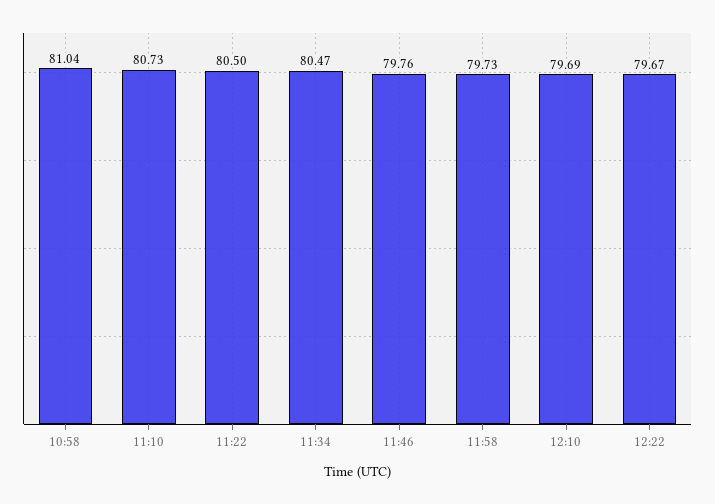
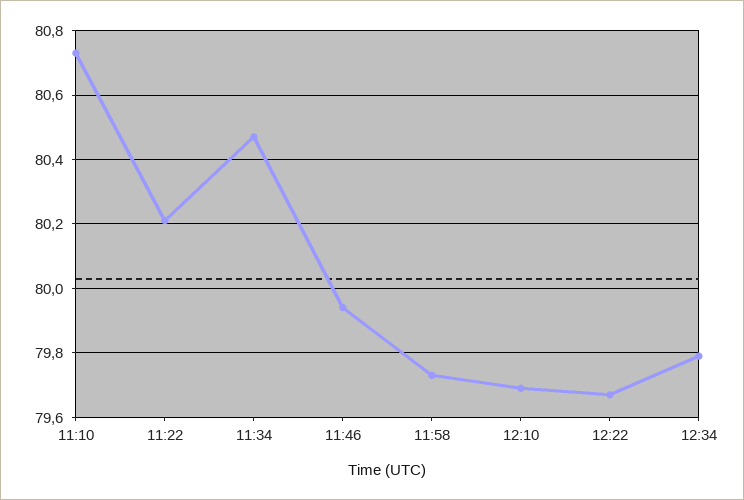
10:58: 81.04 -> none
11:22: 80.5 -> 80.2
11:46: 79.76 -> 79.95
12:34: none -> 79.8

